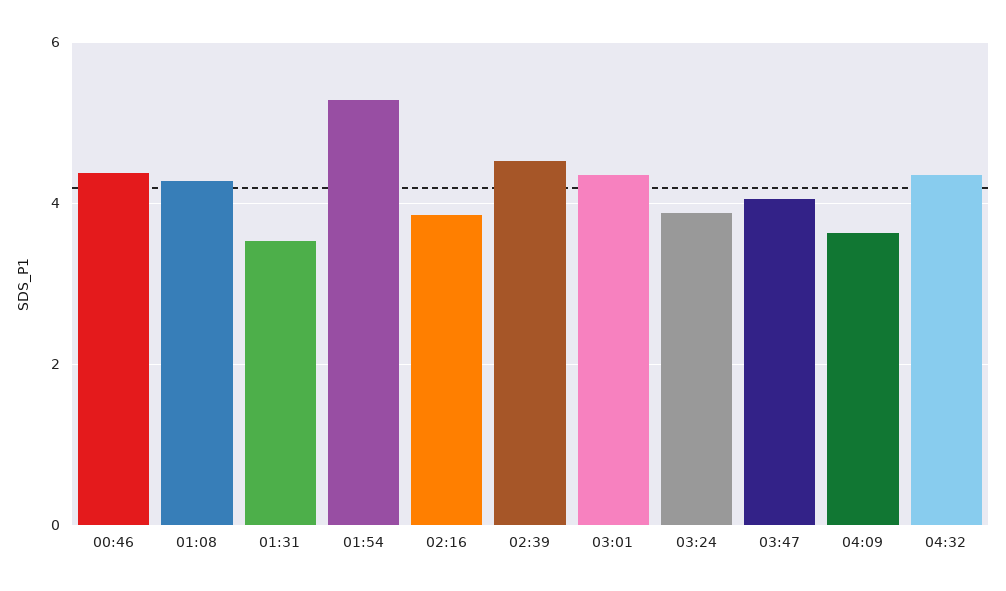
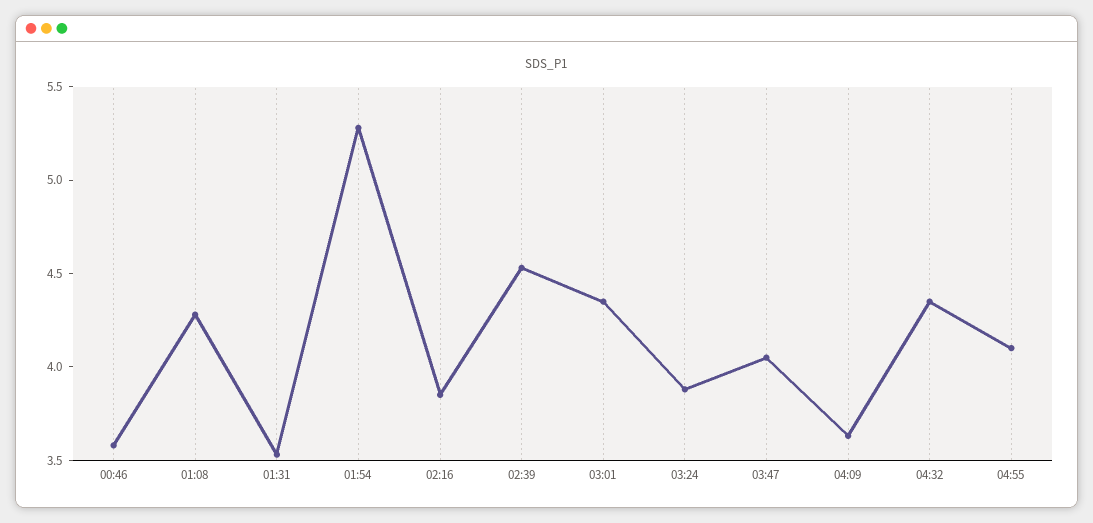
00:46: 4.4 -> 3.6
04:55: none -> 4.1

